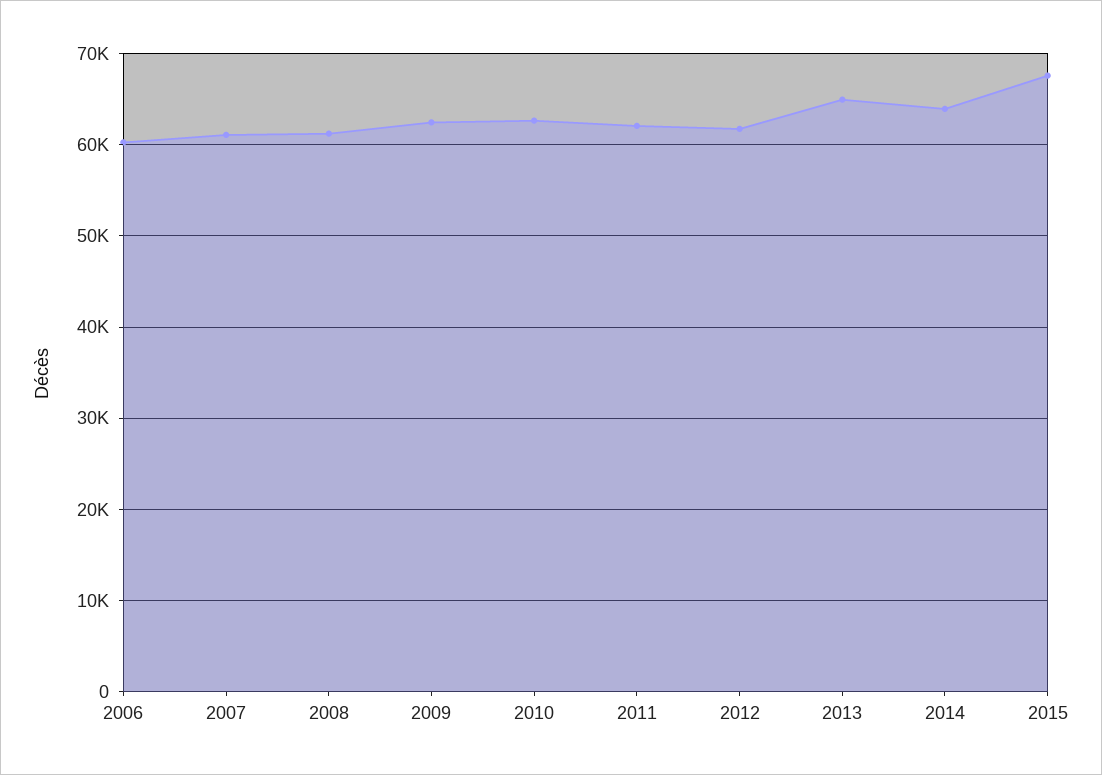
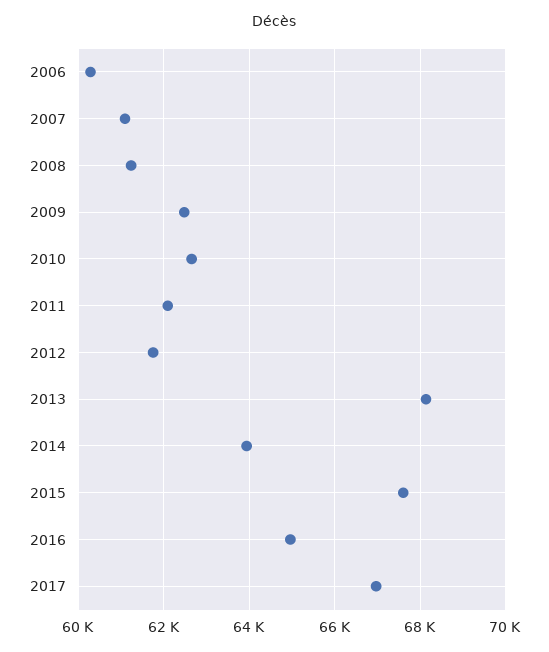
2013: 65000 -> 68200
2016: none -> 65000
2017: none -> 67000

